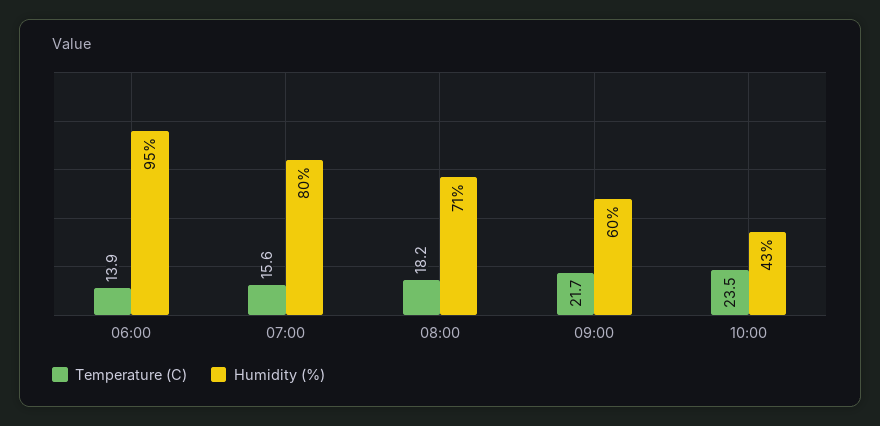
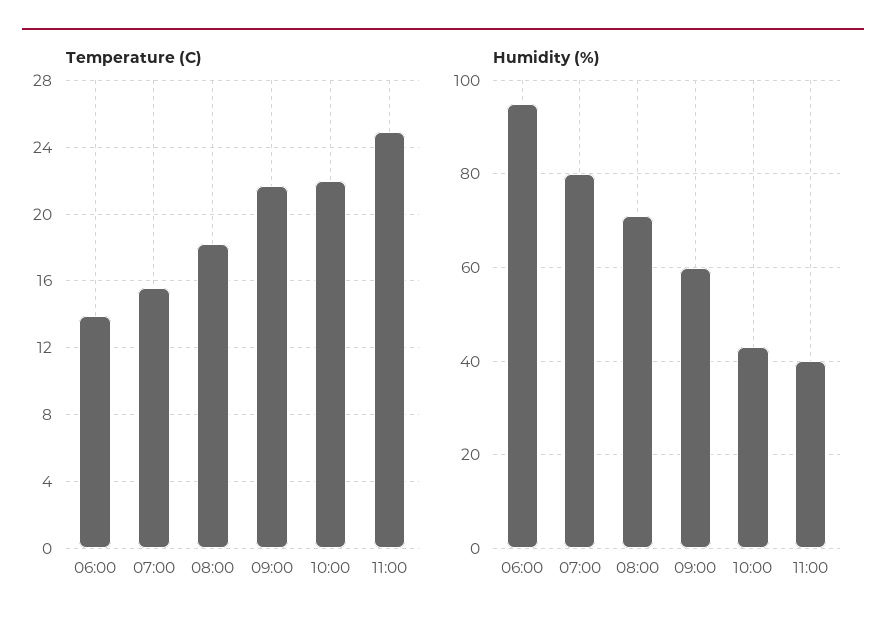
Temperature (C), 10:00: 23.5 -> 22
Temperature (C), 11:00: none -> 25
Humidity (%), 11:00: none -> 40

